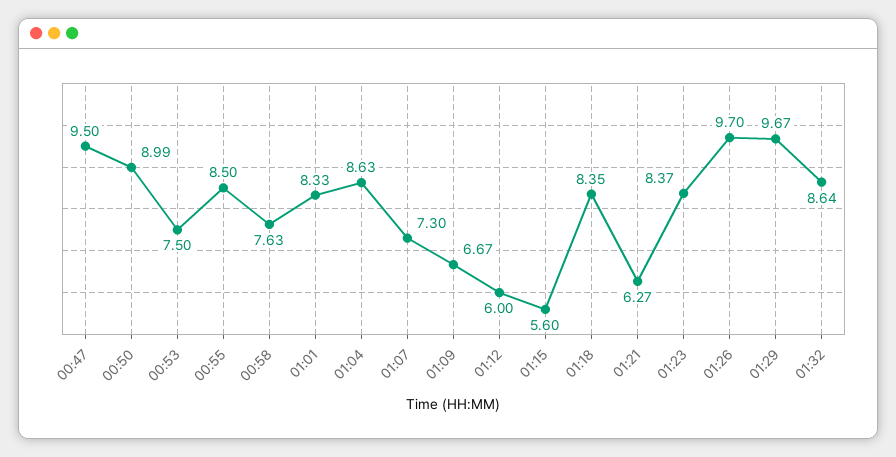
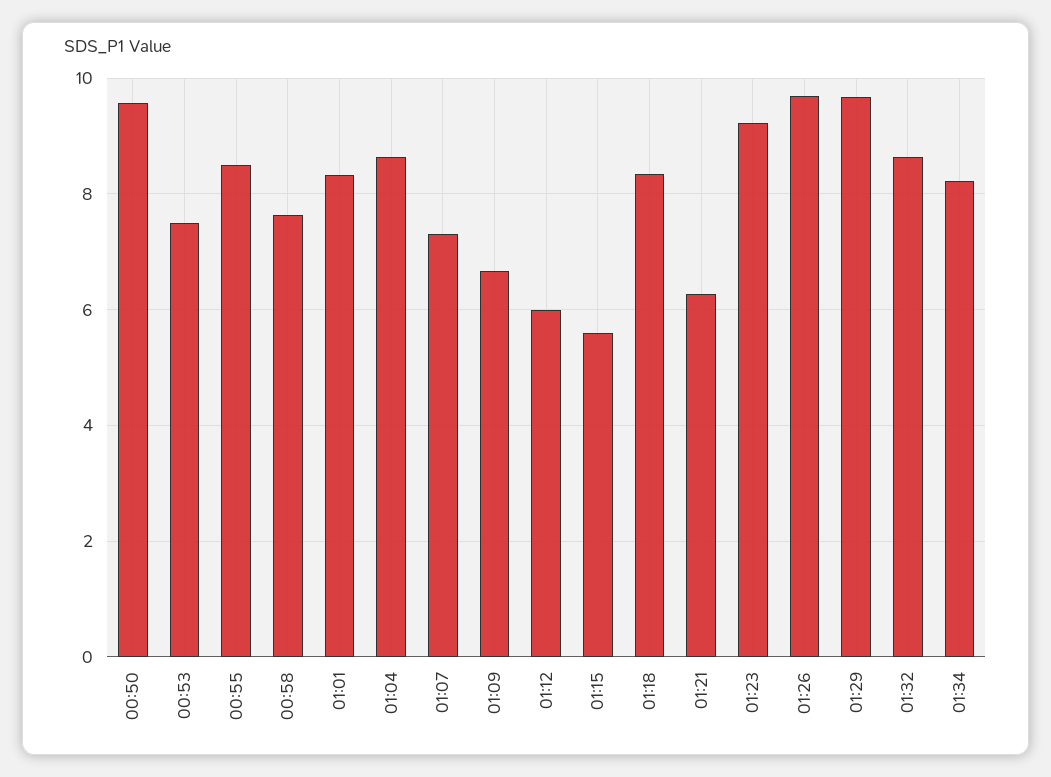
00:47: 9.5 -> none
00:50: 8.99 -> 9.6
01:23: 8.37 -> 9.2
01:34: none -> 8.2

